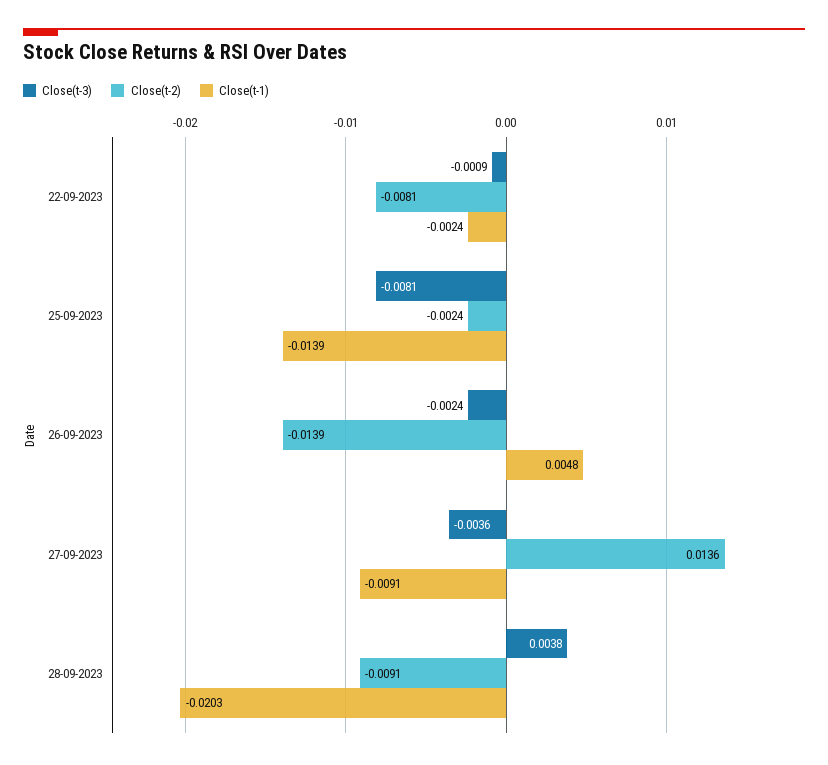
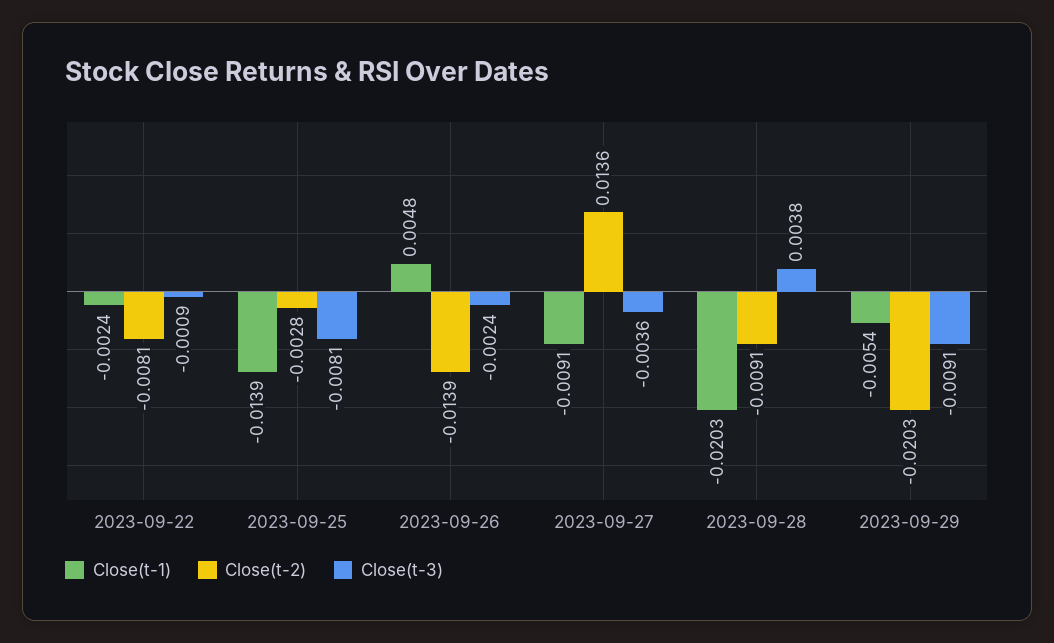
Close(t-2), 25-09-2023: -0.0024 -> -0.0028
Close(t-1), 2023-09-29: none -> -0.0054
Close(t-2), 2023-09-29: none -> -0.0203
Close(t-3), 2023-09-29: none -> -0.0091

